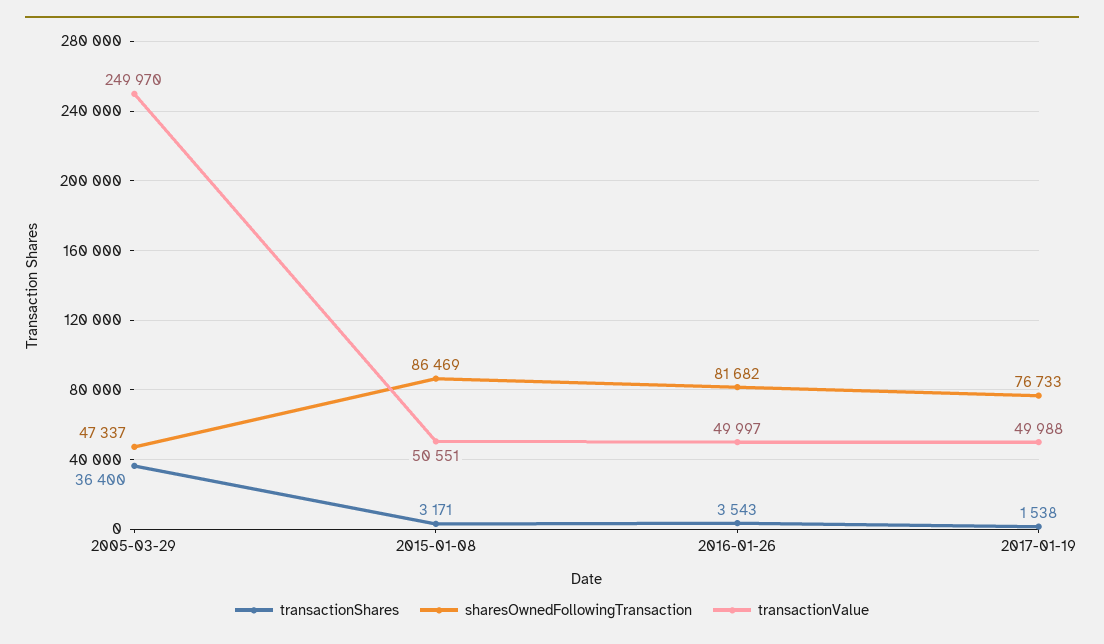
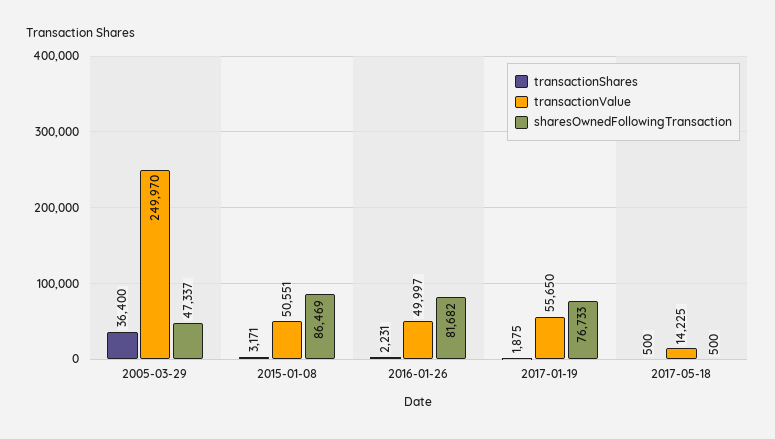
transactionShares, 2016-01-26: 3543 -> 2231
transactionShares, 2017-01-19: 1538 -> 1875
transactionValue, 2017-01-19: 49988 -> 55650
transactionShares, 2017-05-18: none -> 500
transactionValue, 2017-05-18: none -> 14225
sharesOwnedFollowingTransaction, 2017-05-18: none -> 500

